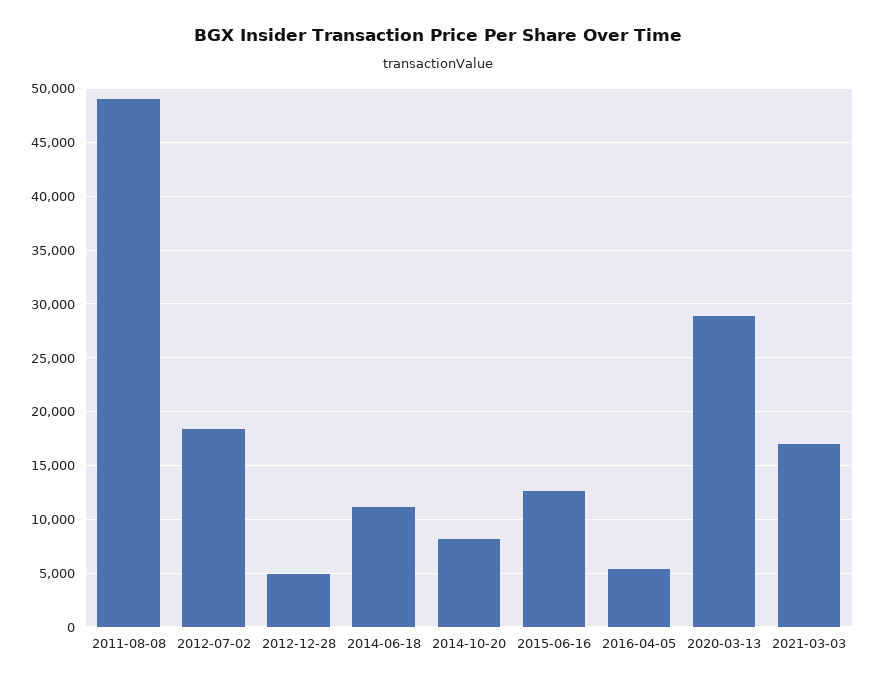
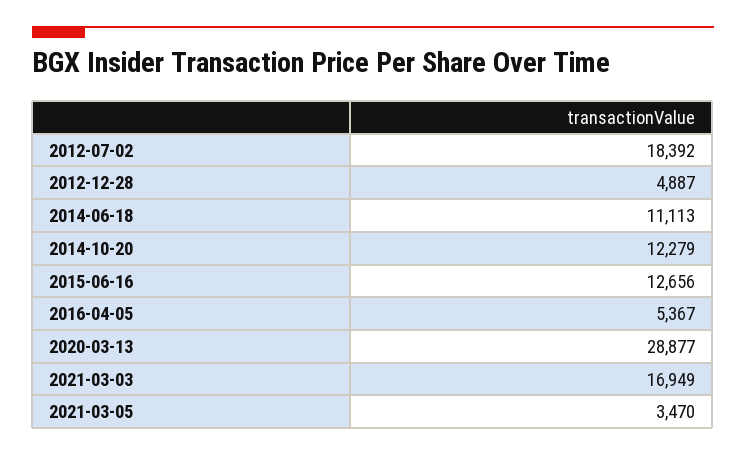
2011-08-08: 49000 -> none
2014-10-20: 8000 -> 12279
2021-03-05: none -> 3470

